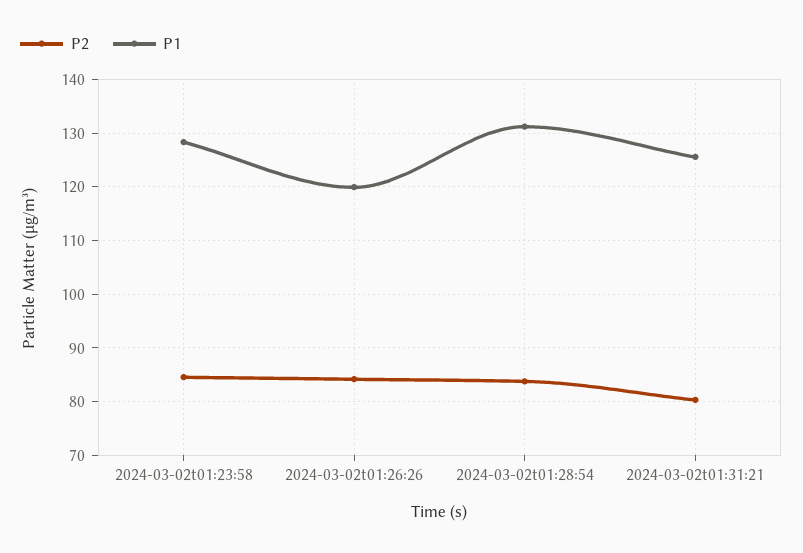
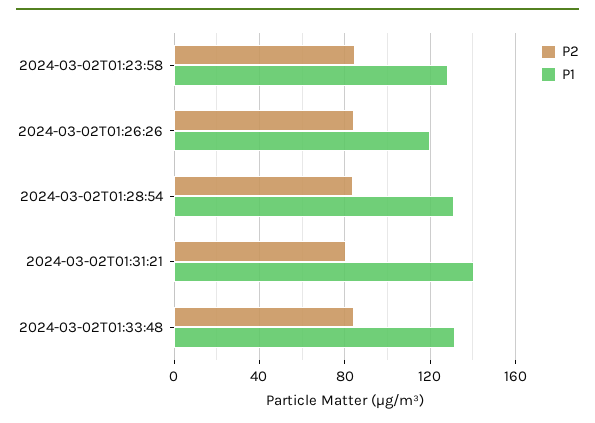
P1, 2024-03-02t01:31:21: 126 -> 140
P2, 2024-03-02T01:33:48: none -> 85
P1, 2024-03-02T01:33:48: none -> 130

